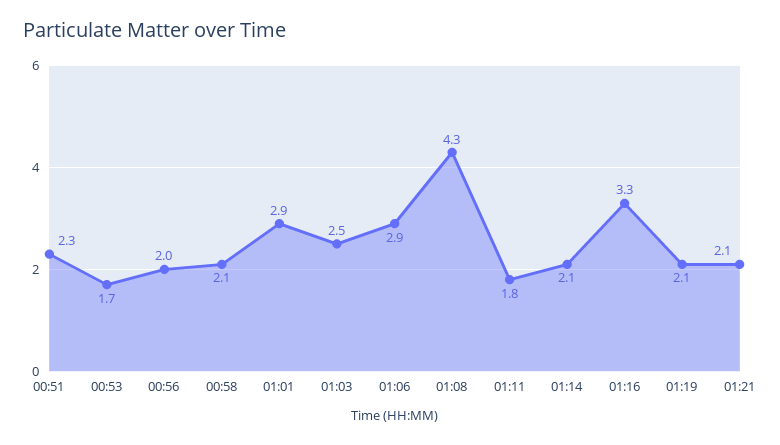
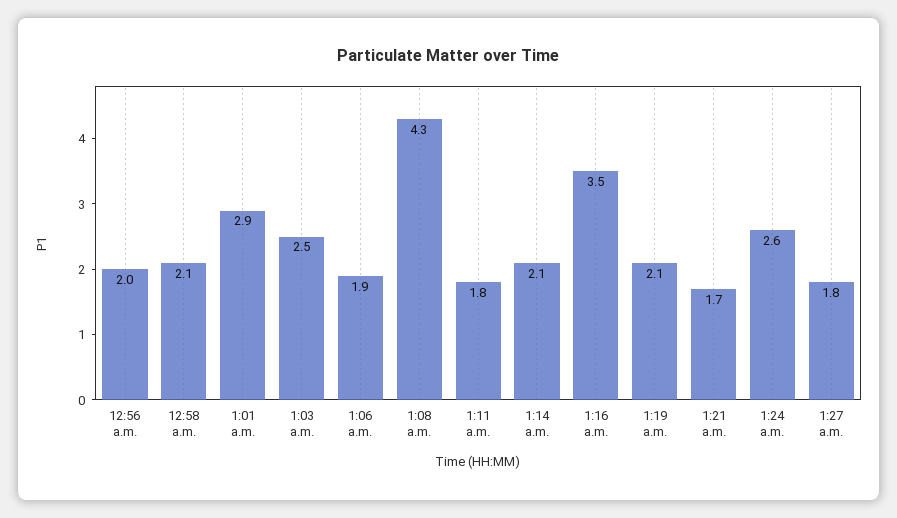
00:51: 2.3 -> none
00:53: 1.7 -> none
01:06: 2.9 -> 1.9
01:16: 3.3 -> 3.5
01:21: 2.1 -> 1.7
1:24 a.m.: none -> 2.6
1:27 a.m.: none -> 1.8

